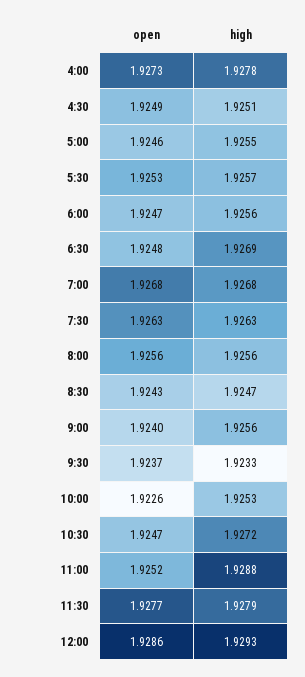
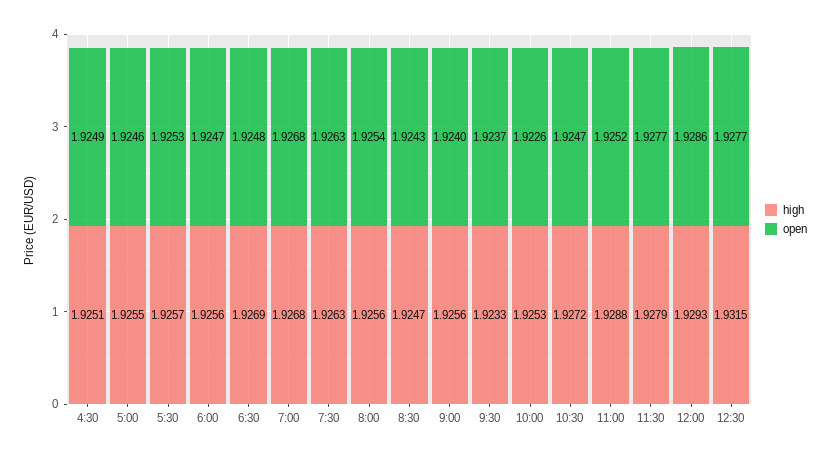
open, 4:00: 1.9273 -> none
high, 4:00: 1.9278 -> none
open, 8:00: 1.9256 -> 1.9254
high, 12:30: none -> 1.9315
open, 12:30: none -> 1.9277

